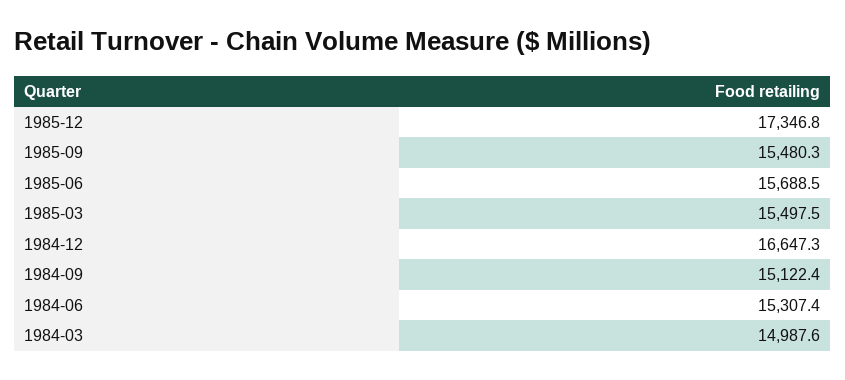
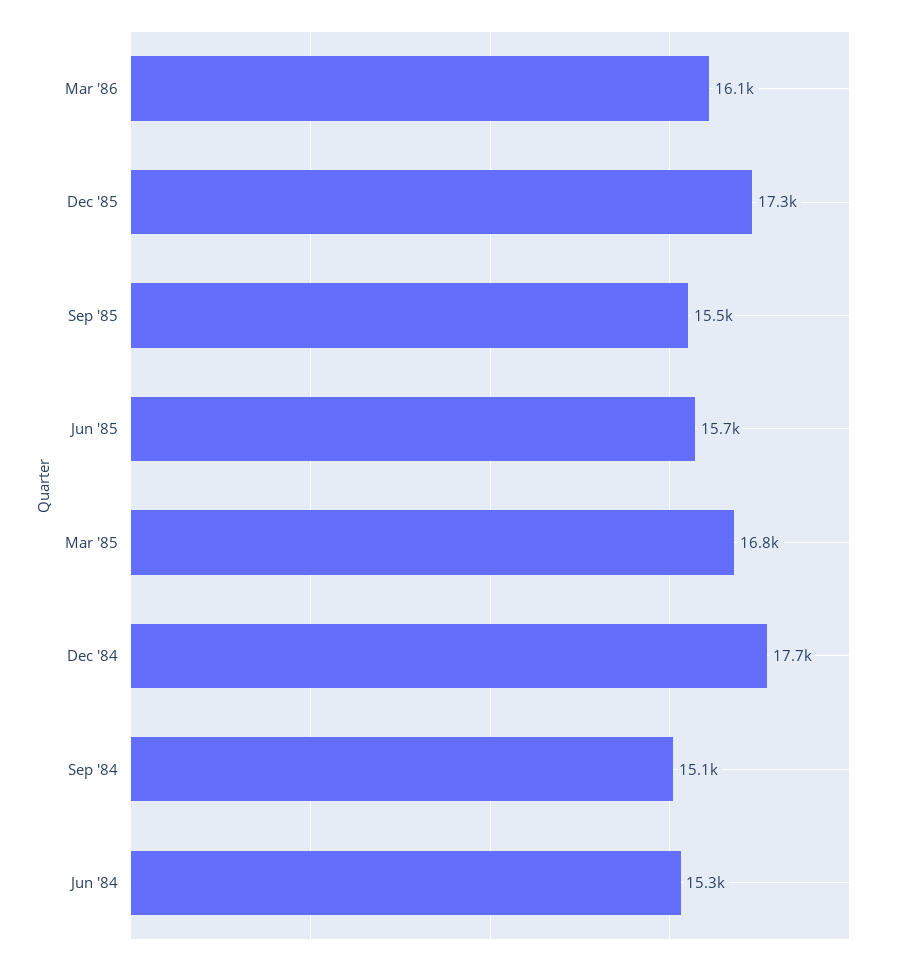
1985-03: 15497.5 -> 16800
1984-12: 16647.3 -> 17700
1984-03: 14987.6 -> none
Mar '86: none -> 16100

